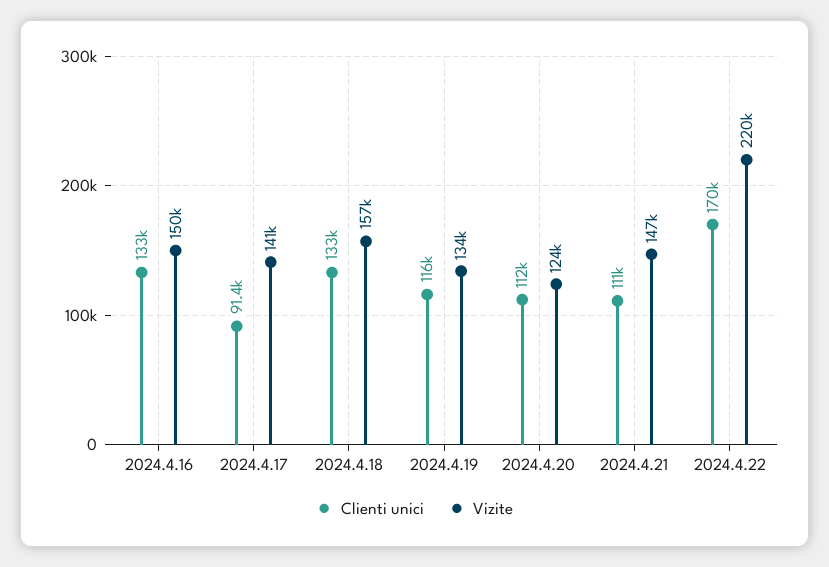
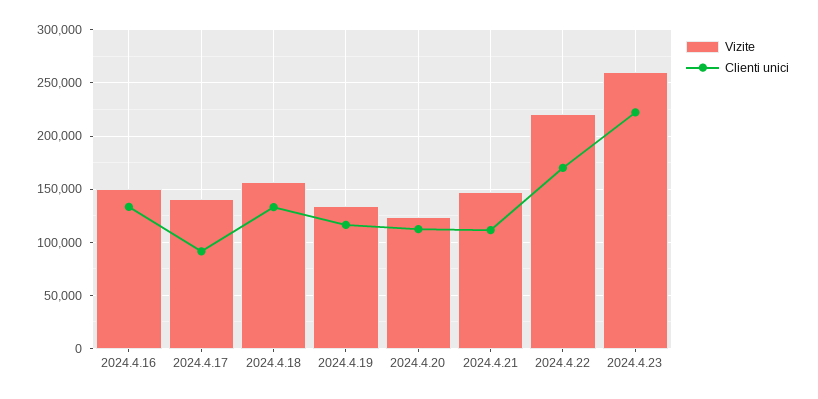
Vizite, 2024.4.23: none -> 260000
Clienti unici, 2024.4.23: none -> 220000

